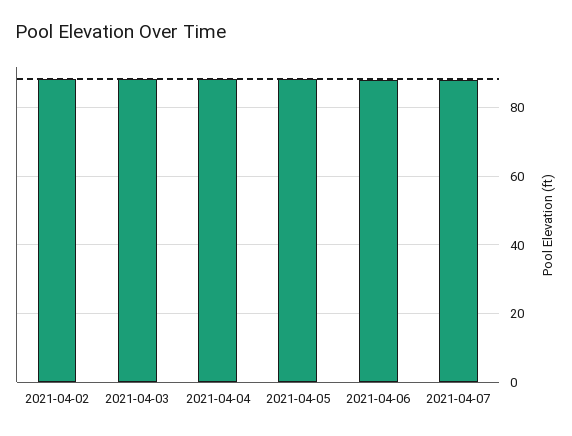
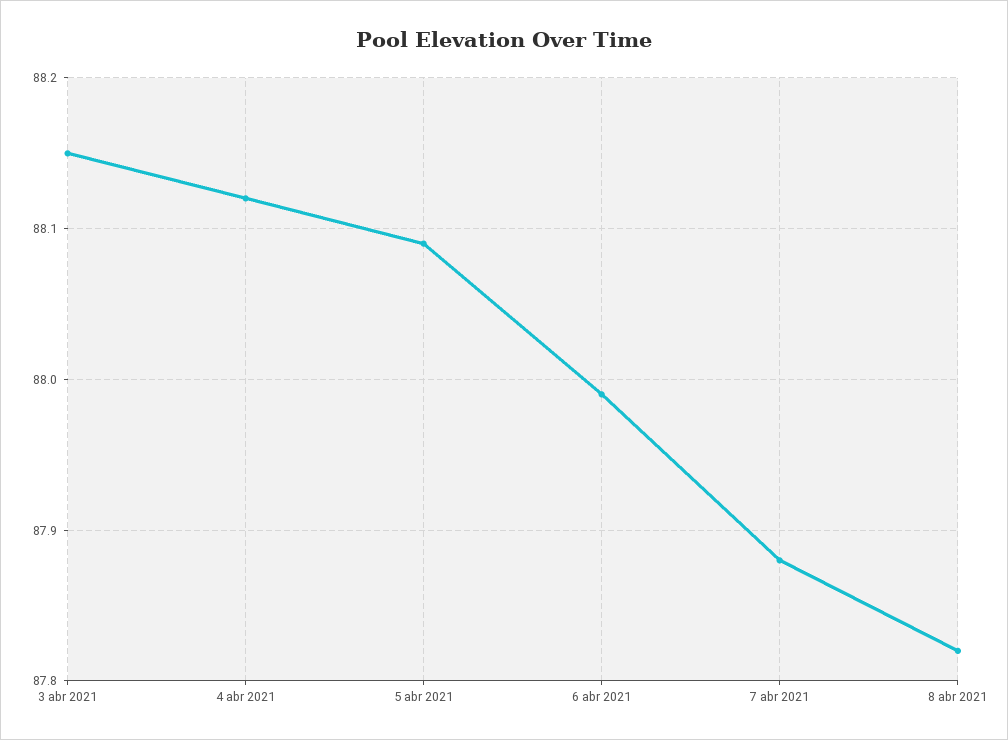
2021-04-02: 88 -> none
8 abr 2021: none -> 87.82

